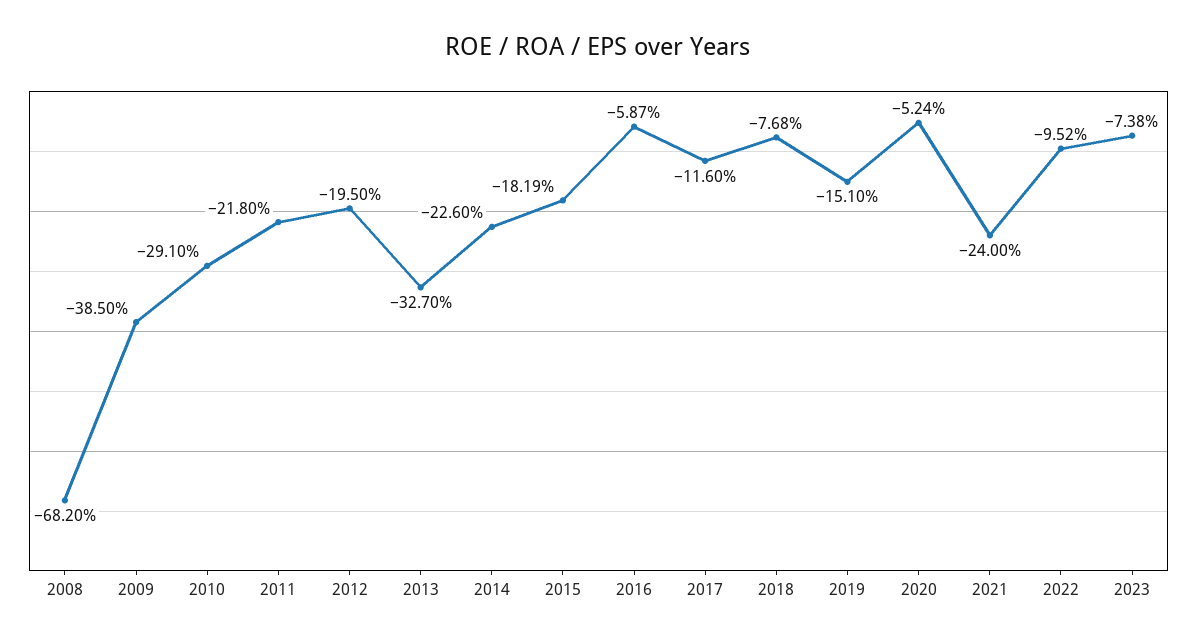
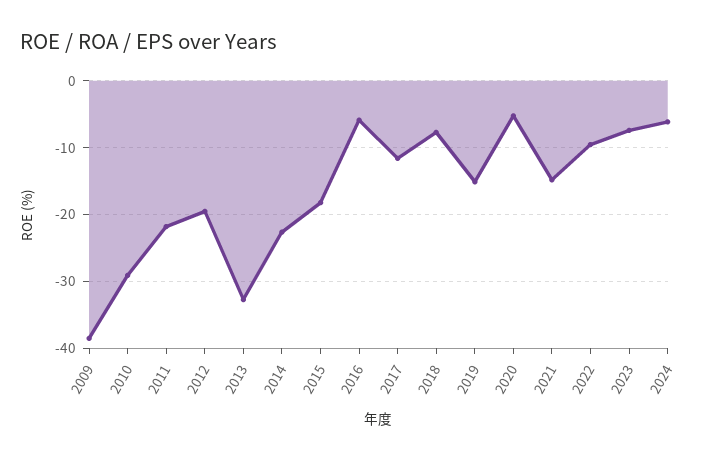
2008: -68.2 -> none
2021: -24 -> -15
2024: none -> -6

